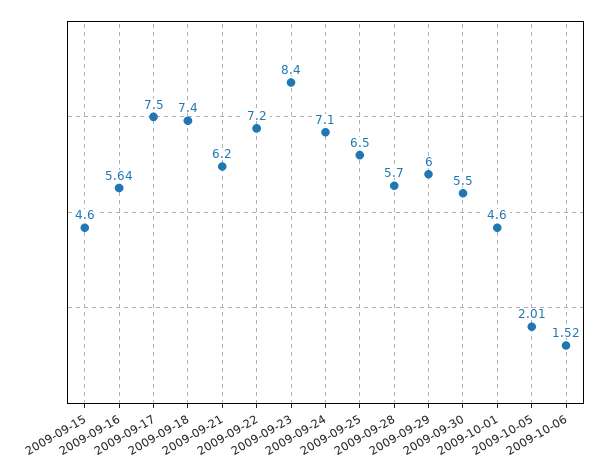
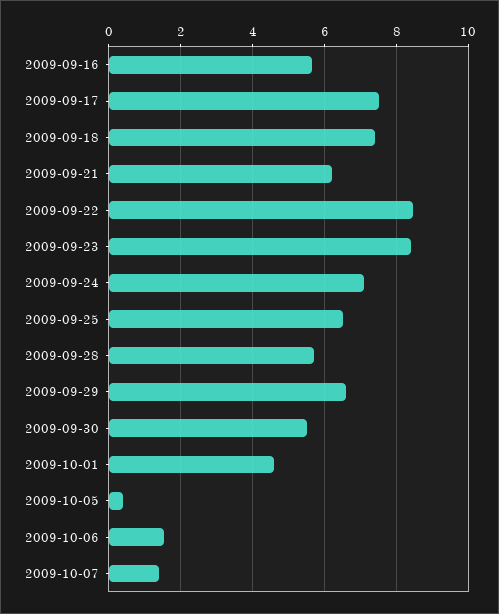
2009-09-15: 4.6 -> none
2009-09-22: 7.2 -> 8.4
2009-09-29: 6 -> 6.6
2009-10-05: 2.01 -> 0.4
2009-10-07: none -> 1.4

